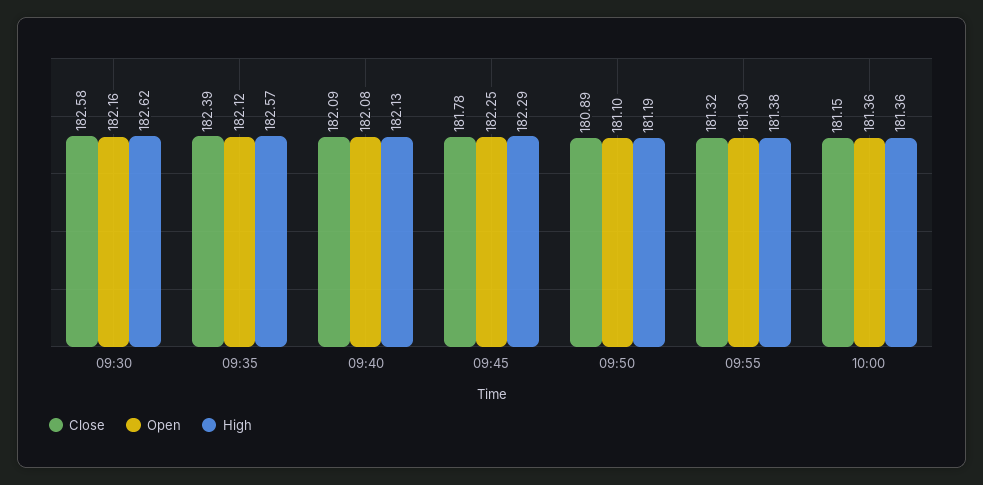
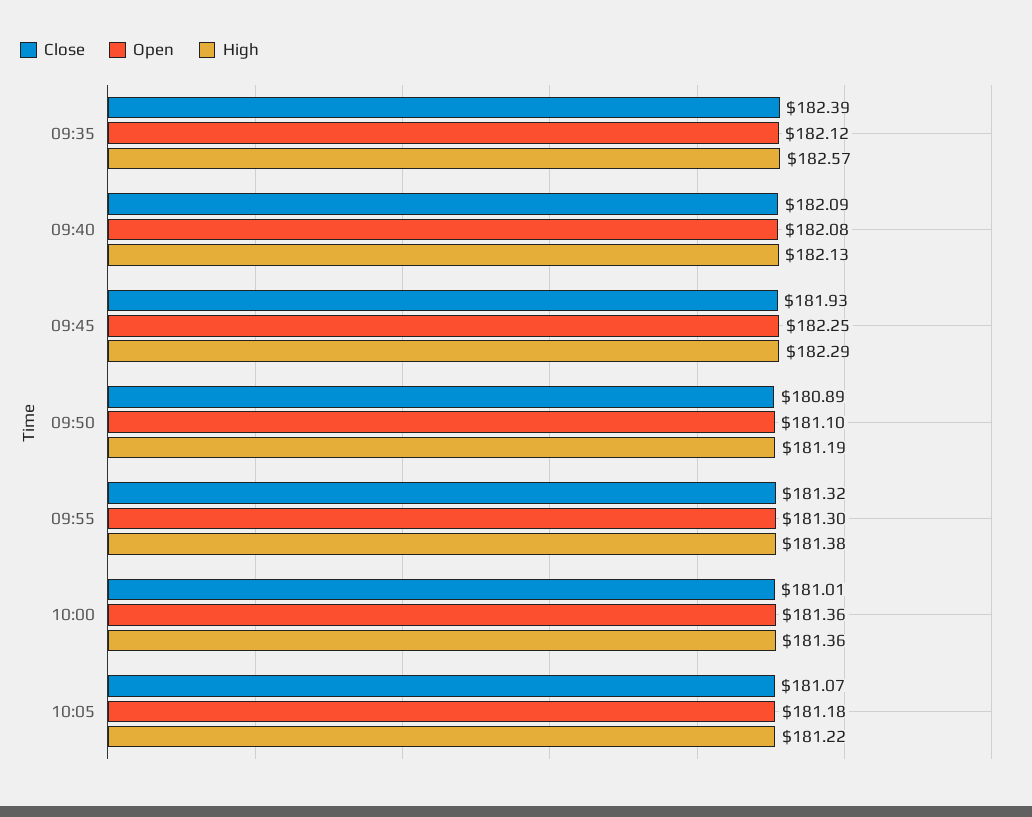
Close, 09:30: 182.58 -> none
Open, 09:30: 182.16 -> none
High, 09:30: 182.62 -> none
Close, 09:45: 181.78 -> 181.93
Close, 10:00: 181.15 -> 181.01
Close, 10:05: none -> 181.07
Open, 10:05: none -> 181.18
High, 10:05: none -> 181.22

